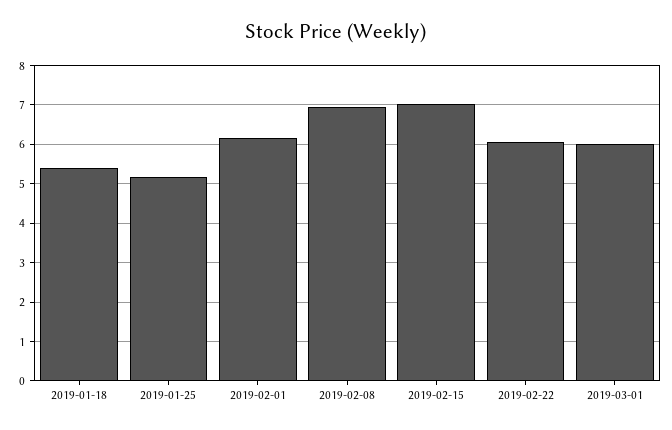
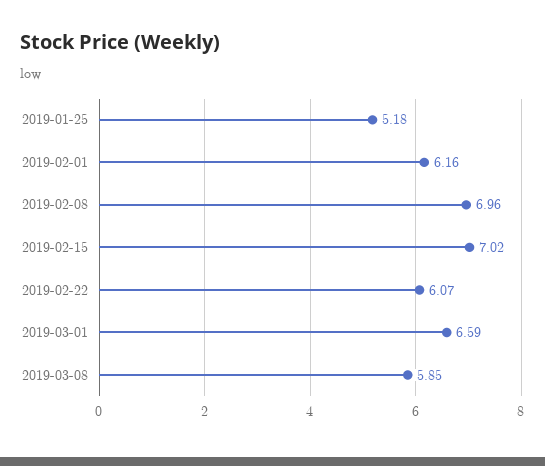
2019-01-18: 5.4 -> none
2019-03-01: 6 -> 6.59
2019-03-08: none -> 5.85

